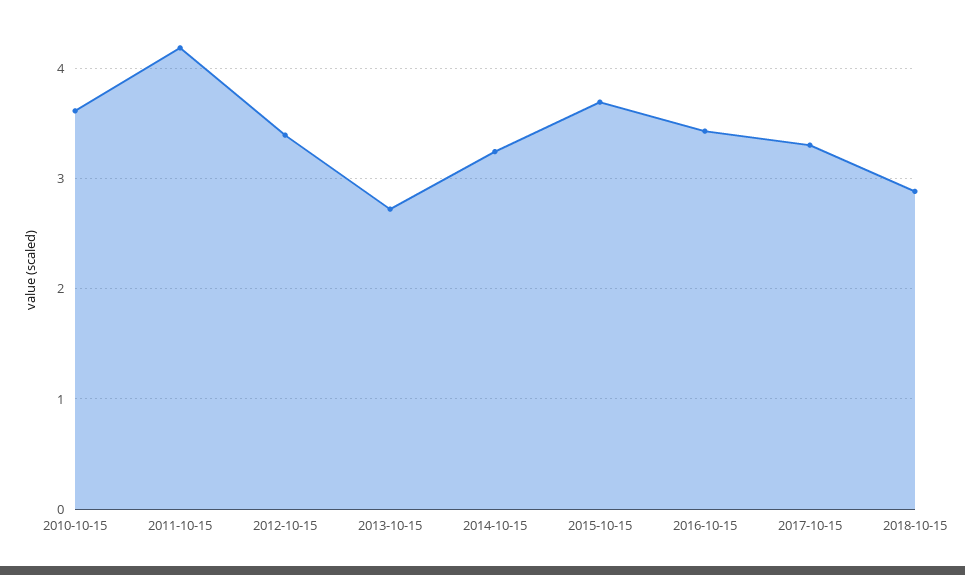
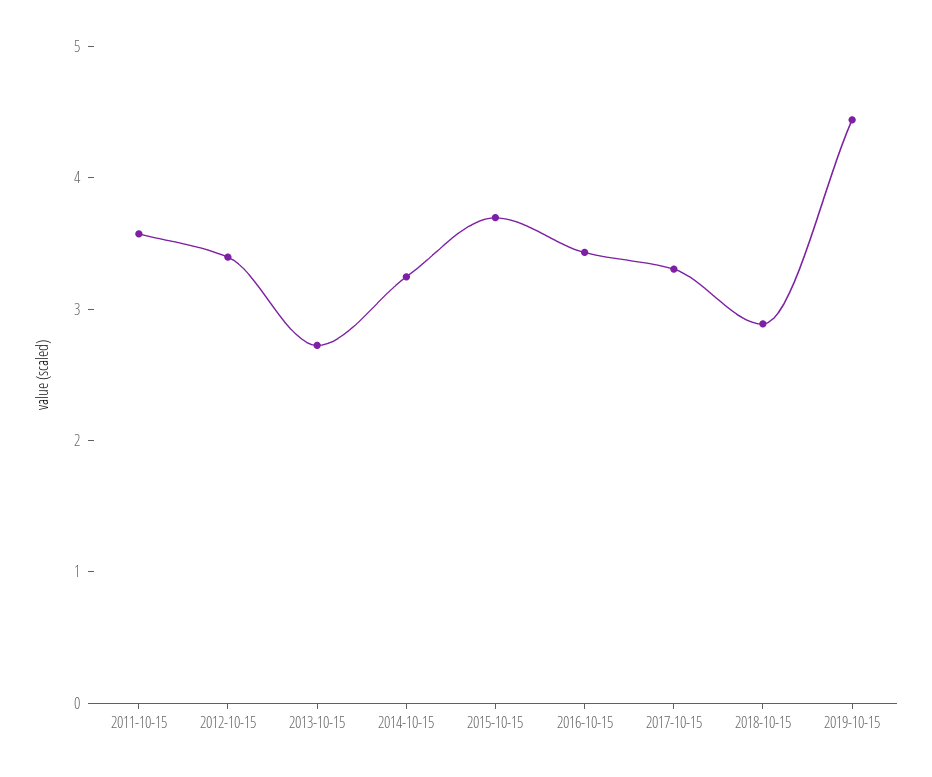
2010-10-15: 3.6 -> none
2011-10-15: 4.2 -> 3.6
2019-10-15: none -> 4.4

